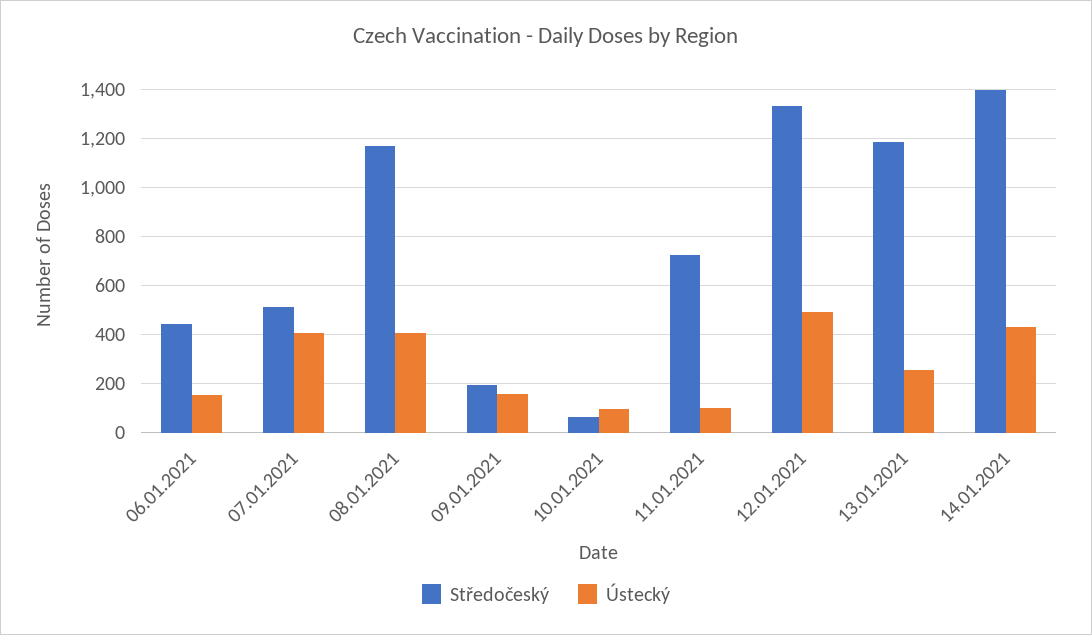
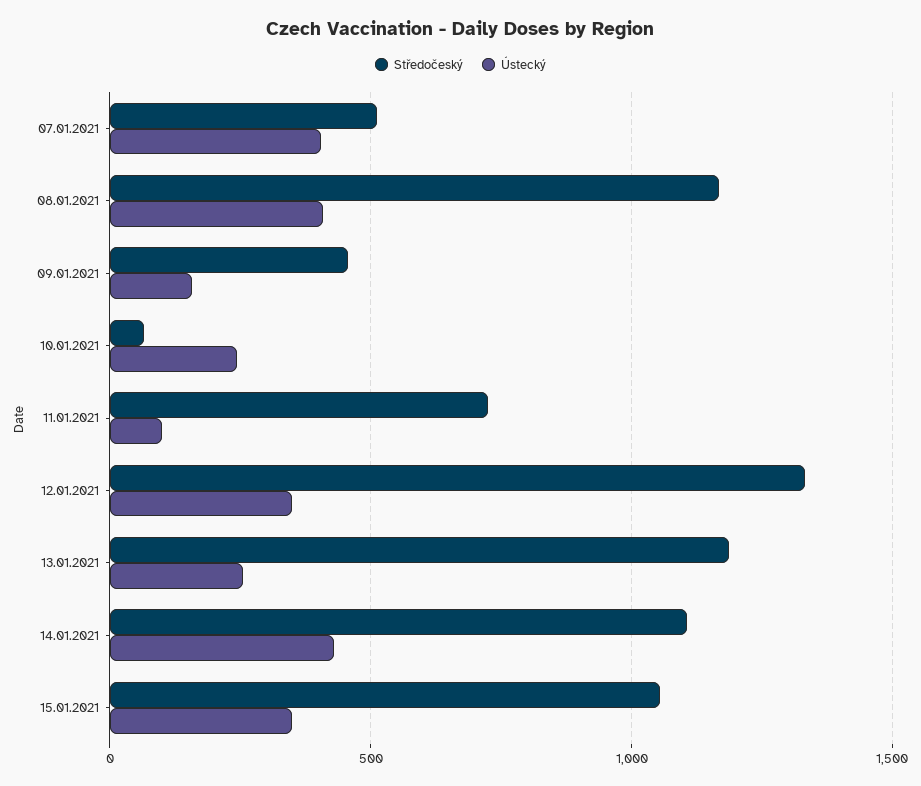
Středočeský, 06.01.2021: 450 -> none
Ústecký, 06.01.2021: 150 -> none
Středočeský, 09.01.2021: 200 -> 450
Ústecký, 10.01.2021: 100 -> 250
Ústecký, 12.01.2021: 500 -> 350
Středočeský, 14.01.2021: 1400 -> 1100
Středočeský, 15.01.2021: none -> 1050
Ústecký, 15.01.2021: none -> 350

